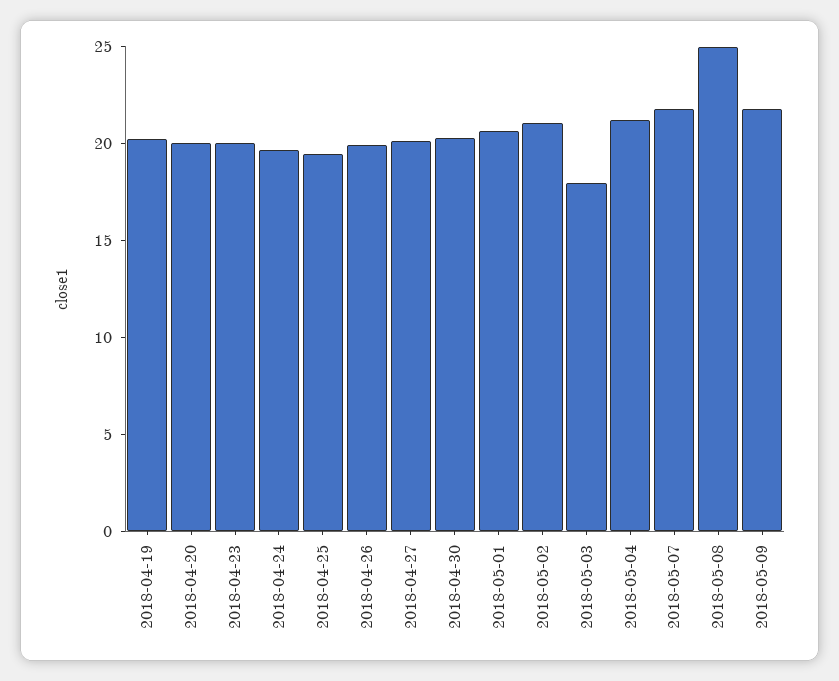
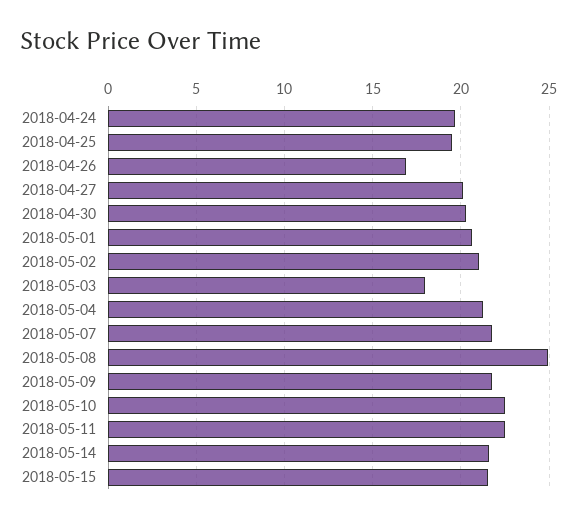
2018-04-19: 20 -> none
2018-04-20: 20 -> none
2018-04-23: 20 -> none
2018-04-26: 20 -> 17
2018-05-10: none -> 22.5
2018-05-11: none -> 22.5
2018-05-14: none -> 21.5
2018-05-15: none -> 21.5

